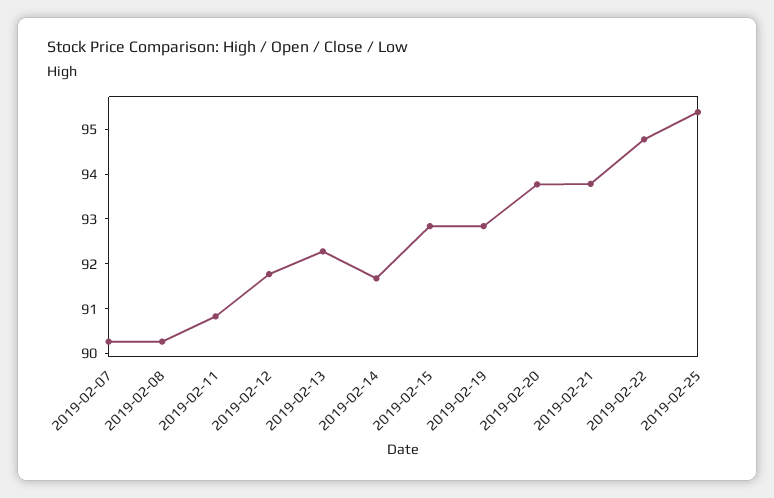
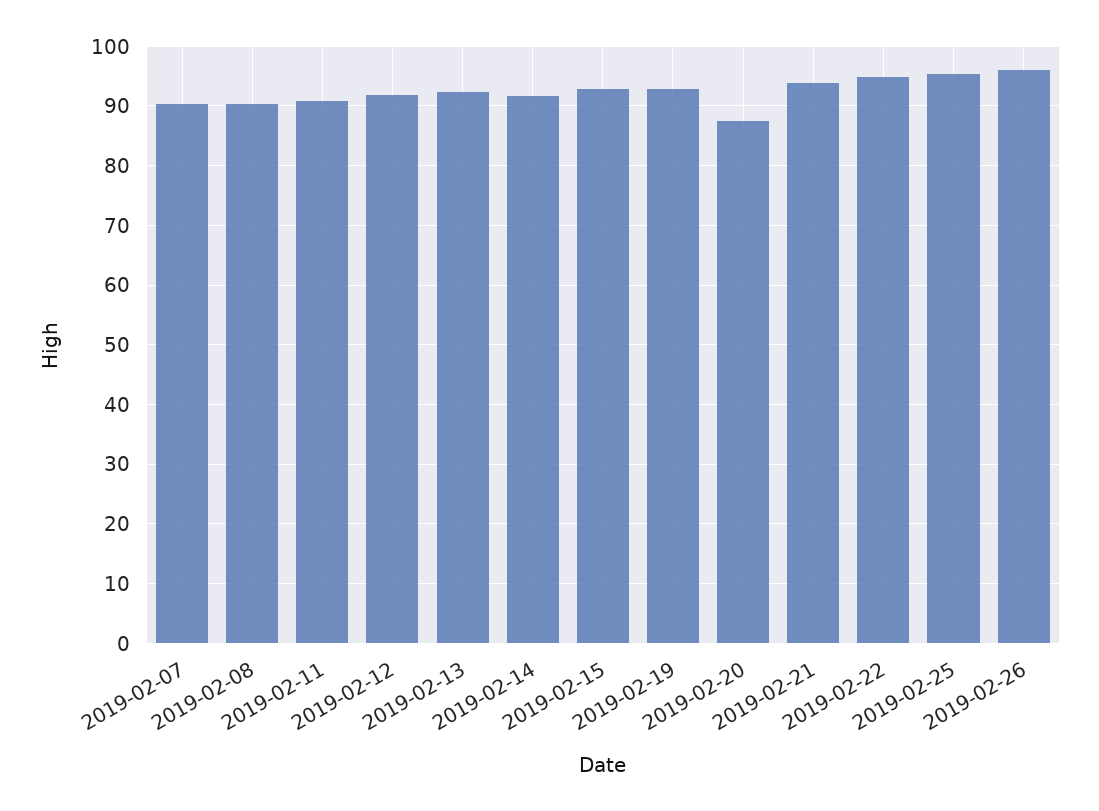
2019-02-20: 93.8 -> 88
2019-02-26: none -> 96

